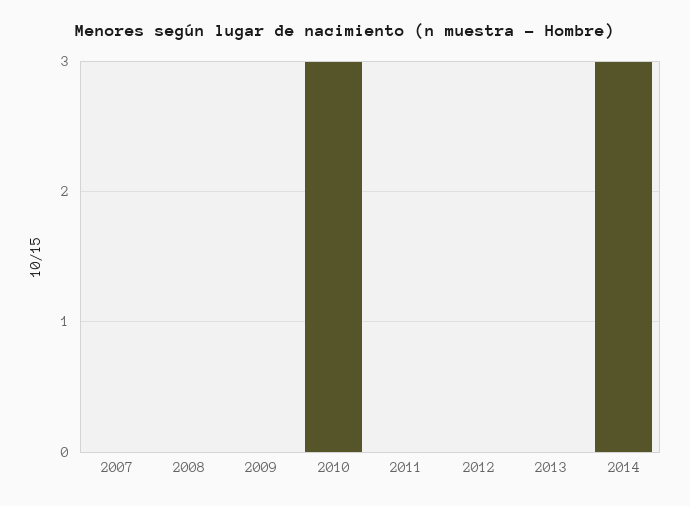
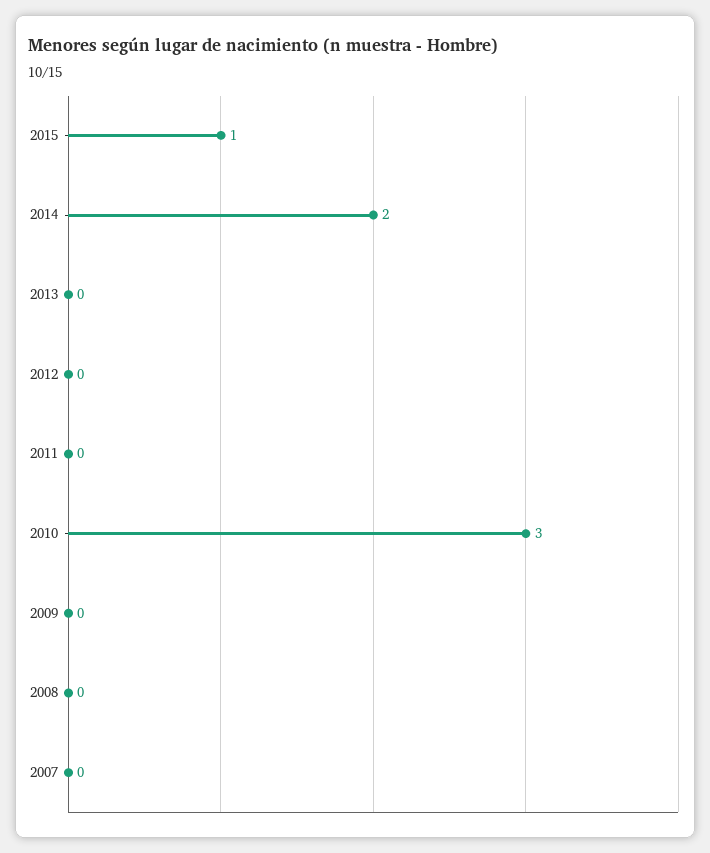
2014: 3 -> 2
2015: none -> 1

